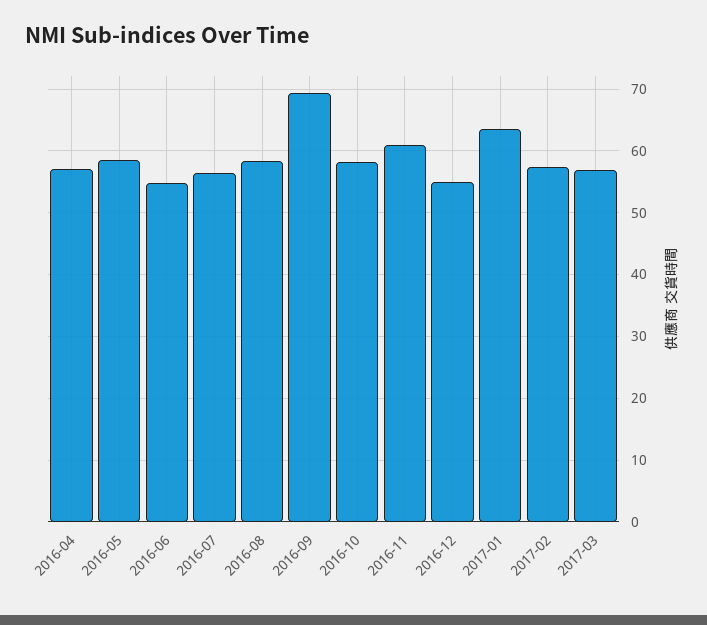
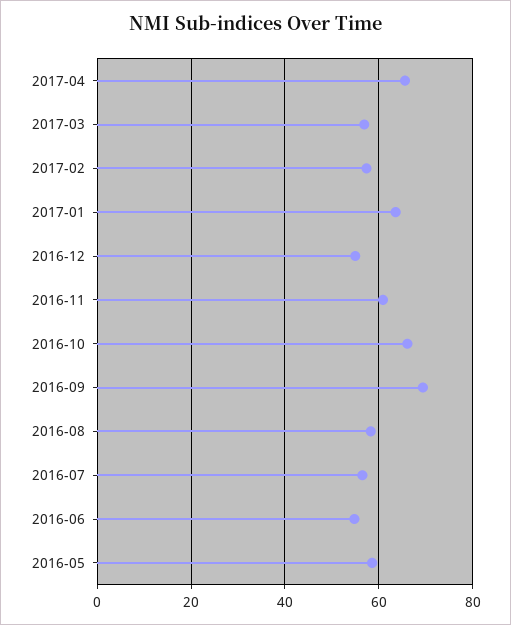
2016-04: 57 -> none
2016-10: 58 -> 66
2017-04: none -> 66

